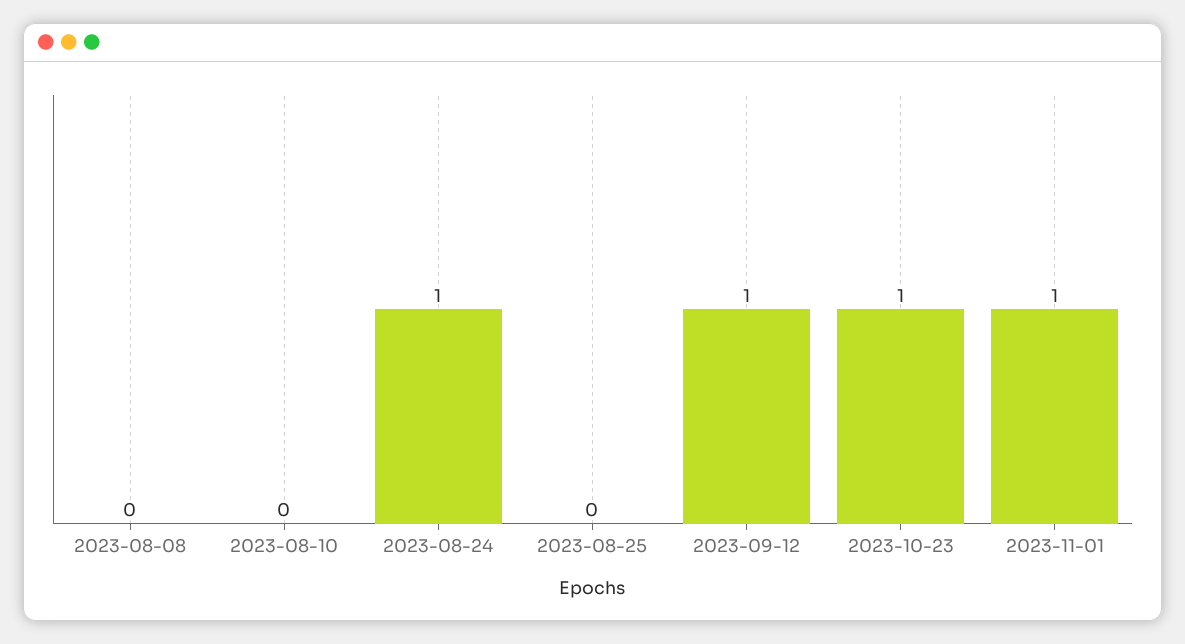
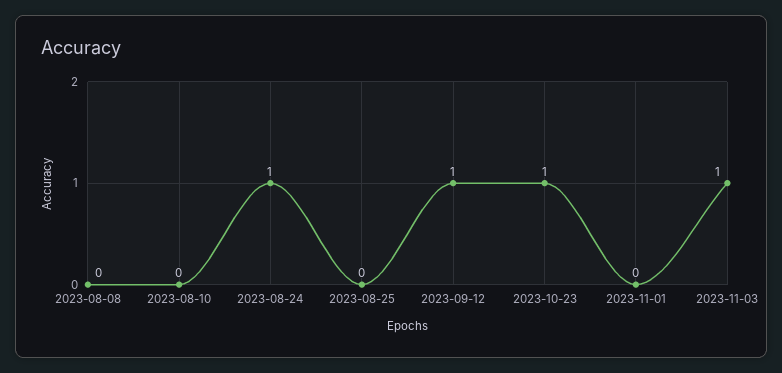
2023-11-01: 1 -> 0
2023-11-03: none -> 1

